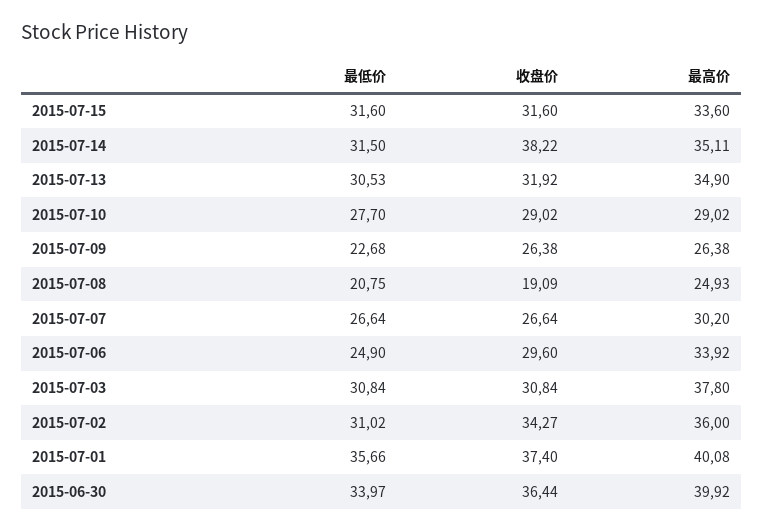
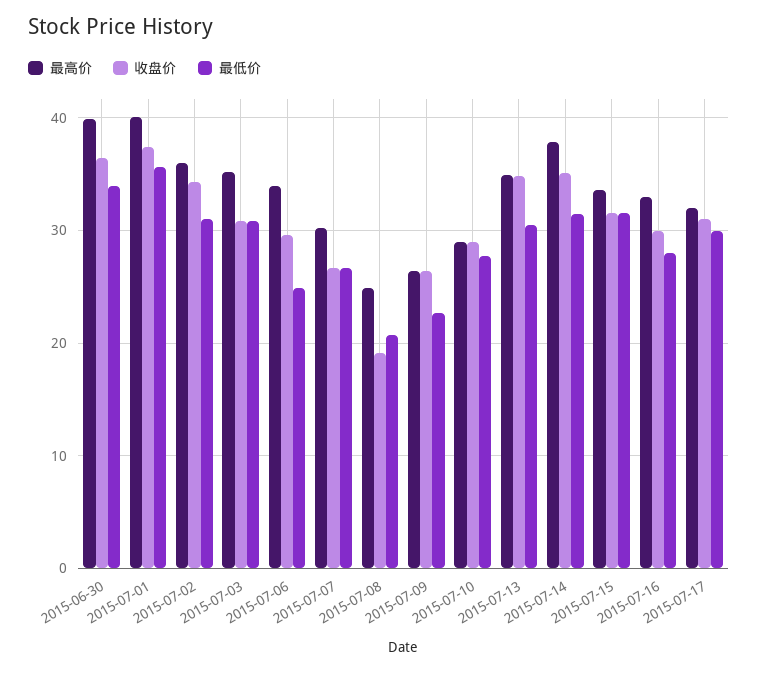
收盘价, 2015-07-14: 38.22 -> 35
最高价, 2015-07-14: 35.11 -> 38
收盘价, 2015-07-13: 31.92 -> 35
最高价, 2015-07-03: 37.8 -> 35
最高价, 2015-07-16: none -> 33
收盘价, 2015-07-16: none -> 30
最低价, 2015-07-16: none -> 28
最高价, 2015-07-17: none -> 32
收盘价, 2015-07-17: none -> 31
最低价, 2015-07-17: none -> 30

